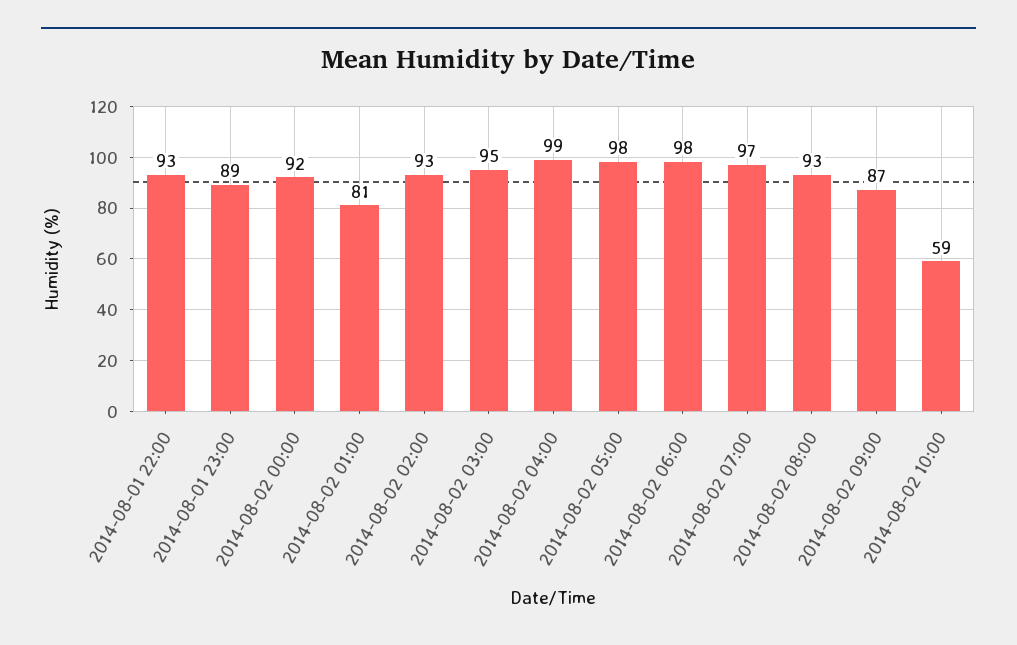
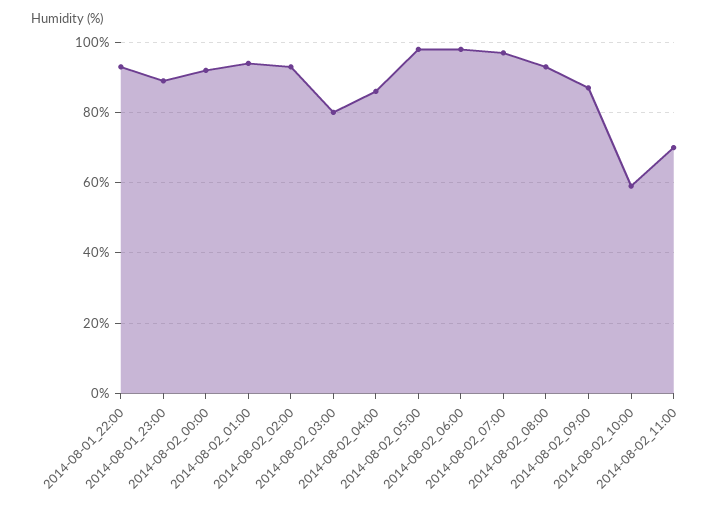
2014-08-02 01:00: 81 -> 95
2014-08-02 03:00: 95 -> 80
2014-08-02 04:00: 99 -> 85
2014-08-02_11:00: none -> 70

